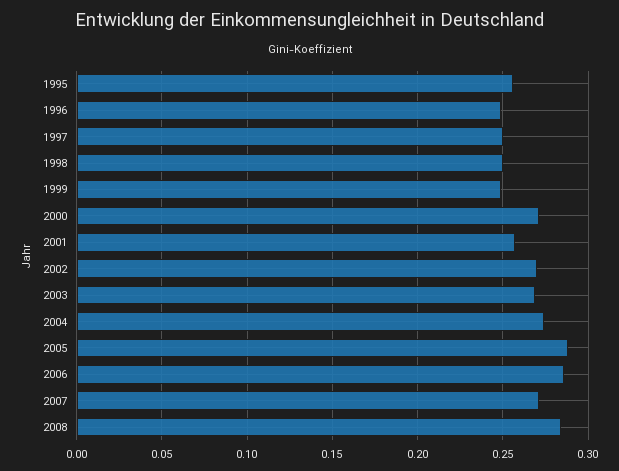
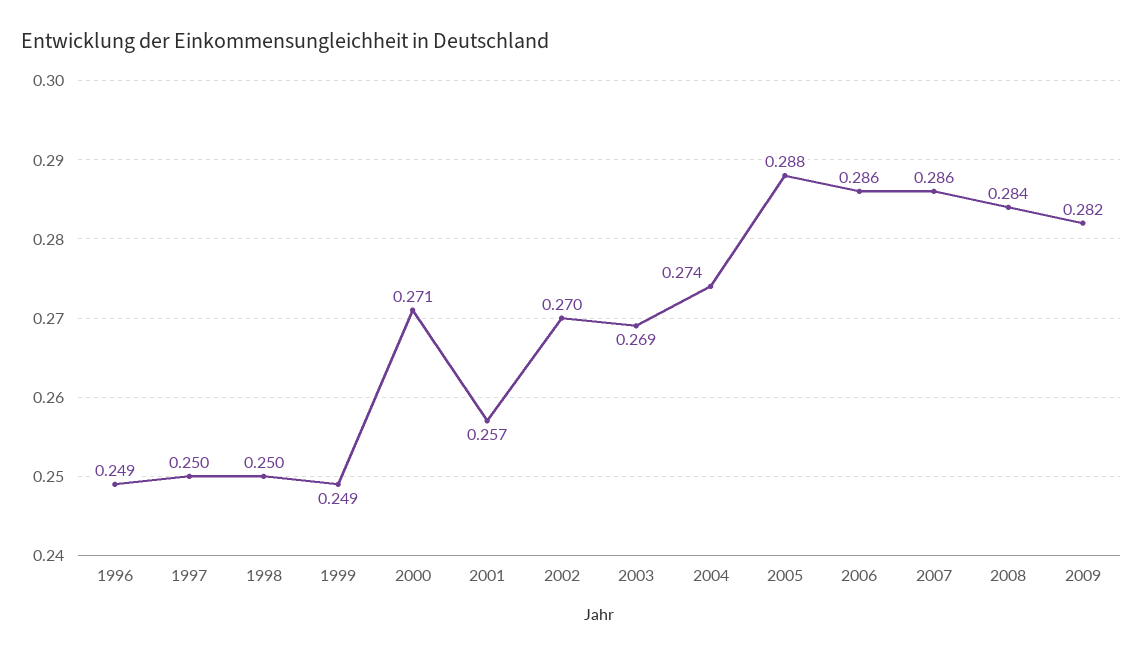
1995: 0.255 -> none
2007: 0.27 -> 0.286
2009: none -> 0.282

